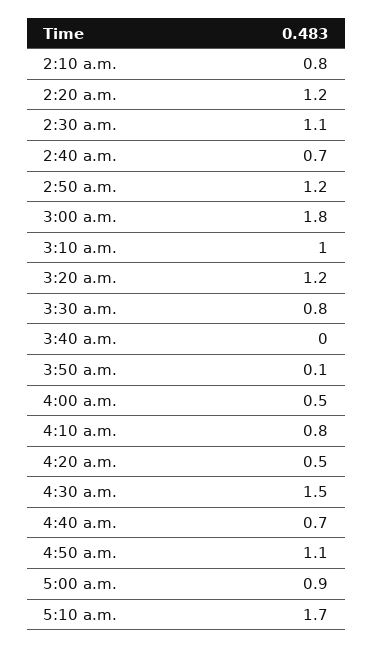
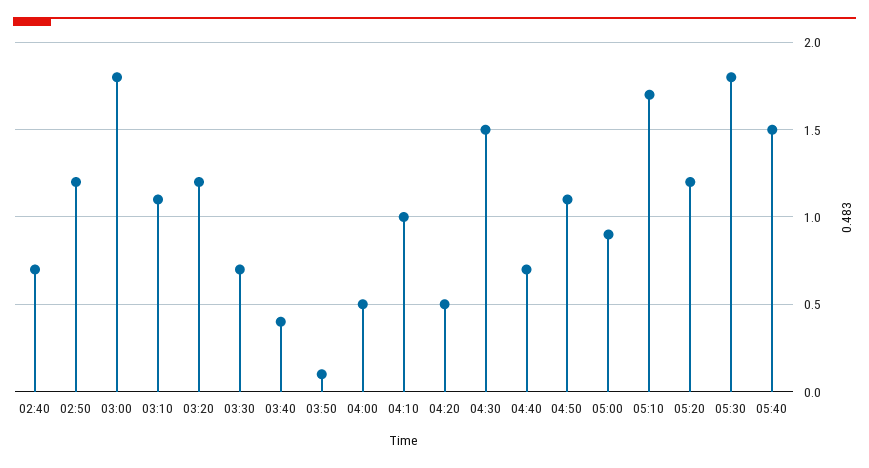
2:10 a.m.: 0.8 -> none
2:20 a.m.: 1.2 -> none
2:30 a.m.: 1.1 -> none
3:10 a.m.: 1 -> 1.1
3:30 a.m.: 0.8 -> 0.7
3:40 a.m.: 0 -> 0.4
4:10 a.m.: 0.8 -> 1
05:20: none -> 1.2
05:30: none -> 1.8
05:40: none -> 1.5

